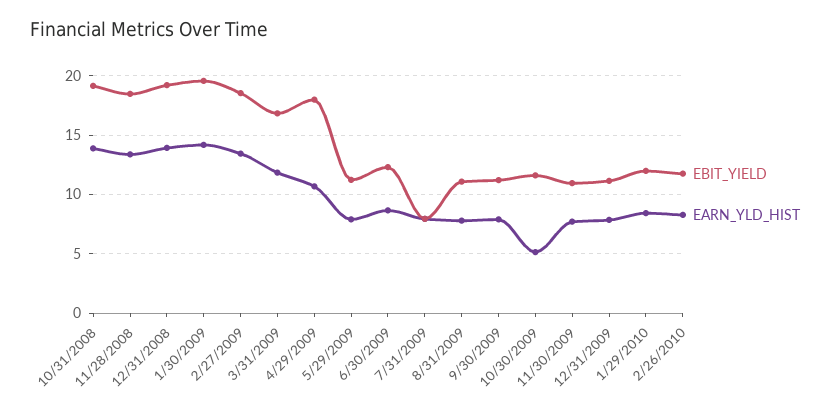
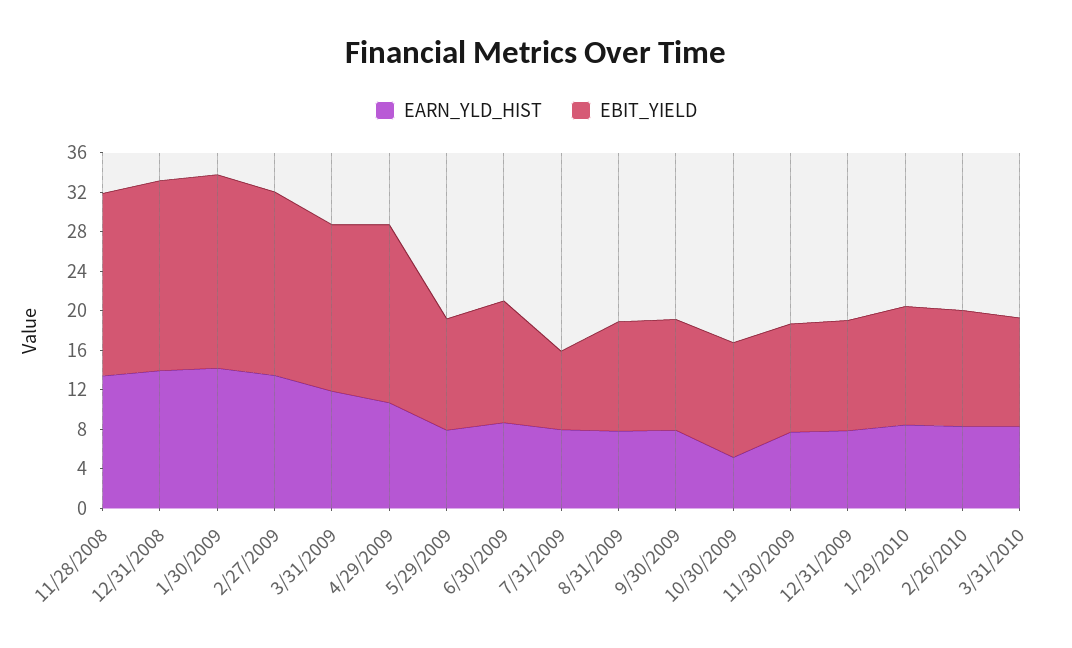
EBIT_YIELD, 10/31/2008: 19 -> none
EARN_YLD_HIST, 10/31/2008: 14 -> none
EARN_YLD_HIST, 3/31/2010: none -> 8
EBIT_YIELD, 3/31/2010: none -> 11

